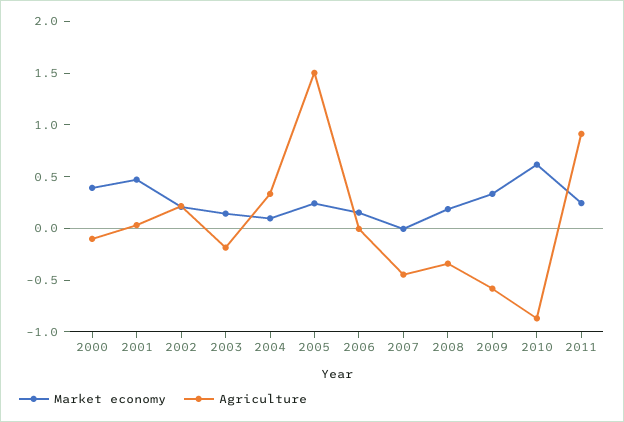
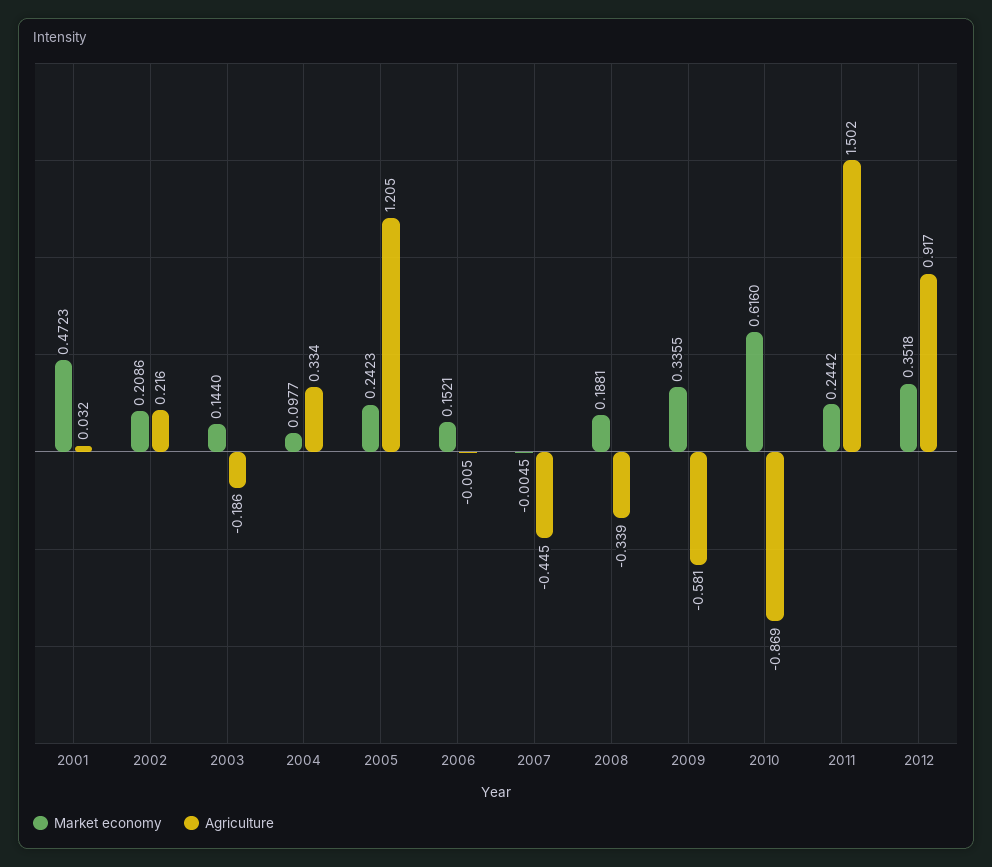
Market economy, 2000: 0.4 -> none
Agriculture, 2000: -0.1 -> none
Agriculture, 2005: 1.5 -> 1.205
Agriculture, 2011: 0.9 -> 1.502
Market economy, 2012: none -> 0.3518
Agriculture, 2012: none -> 0.917

